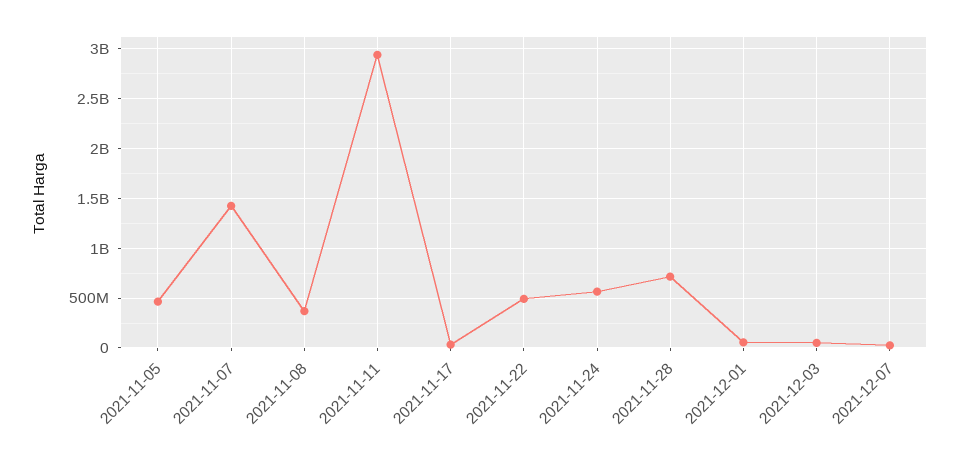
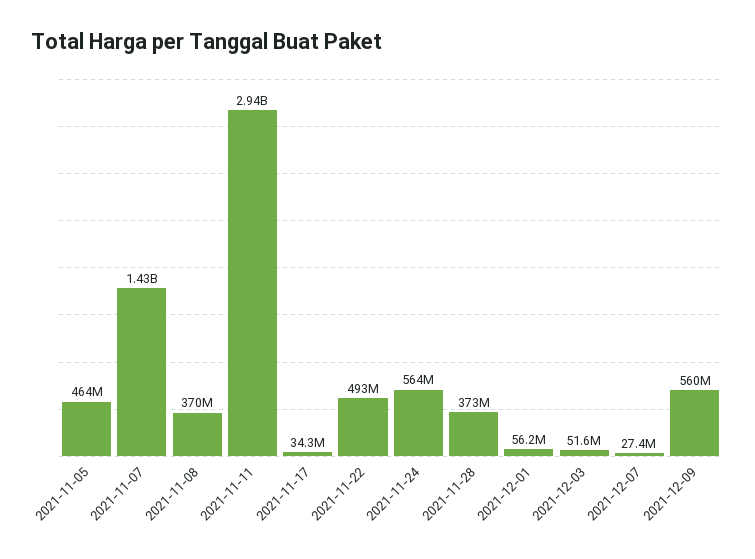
2021-11-28: 700000000 -> 373000000
2021-12-09: none -> 560000000

